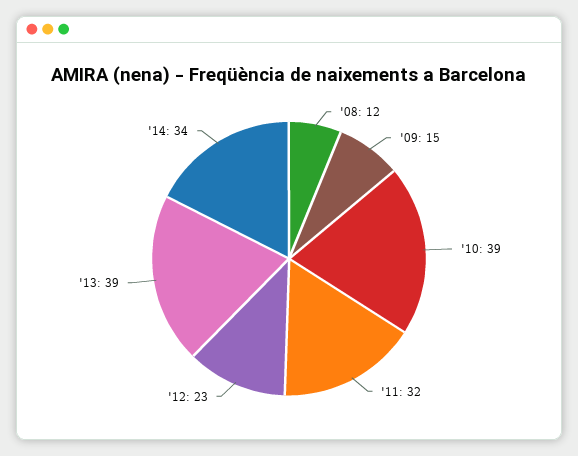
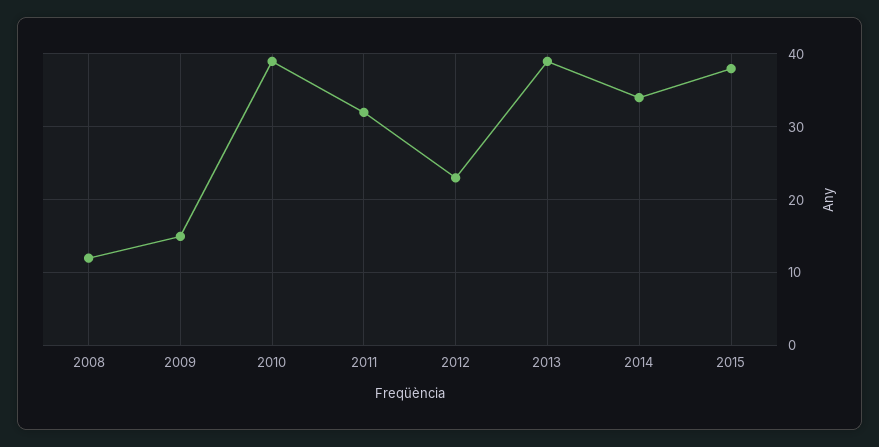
2015: none -> 38

